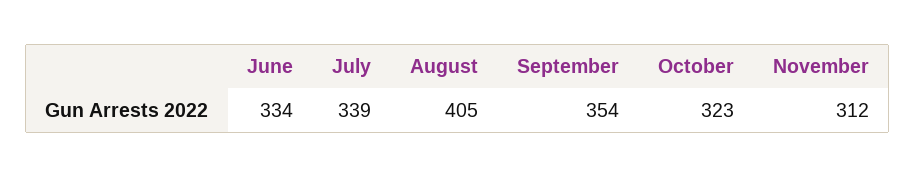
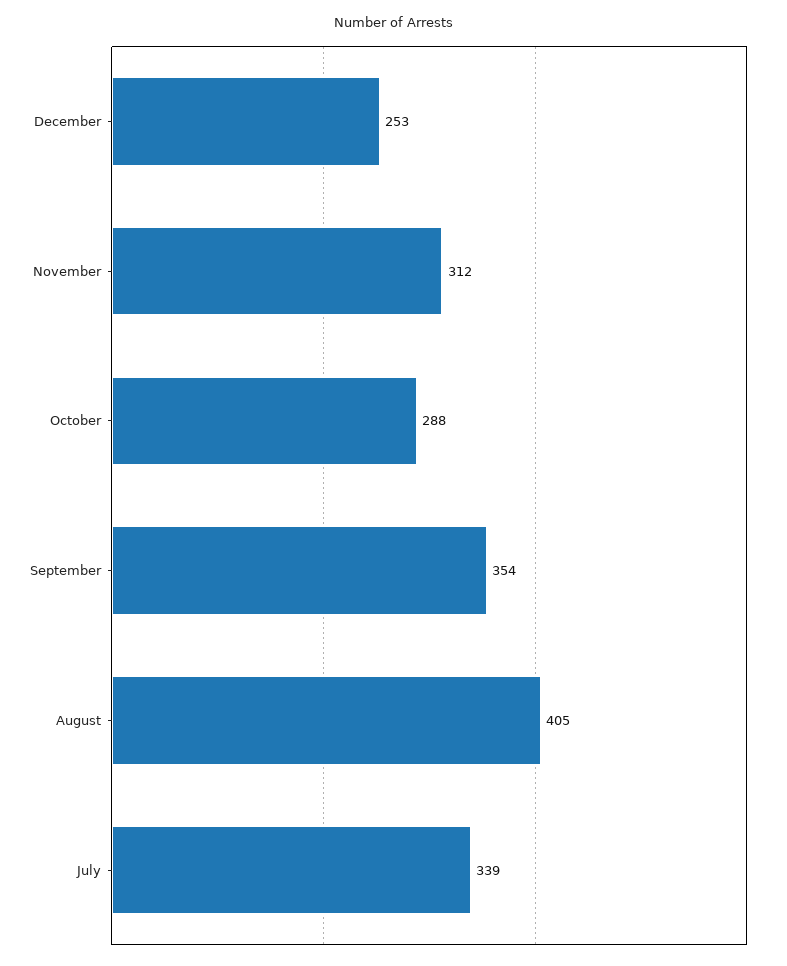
June: 334 -> none
October: 323 -> 288
December: none -> 253

